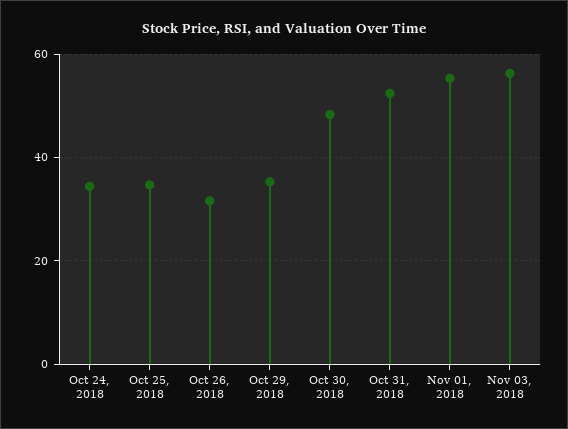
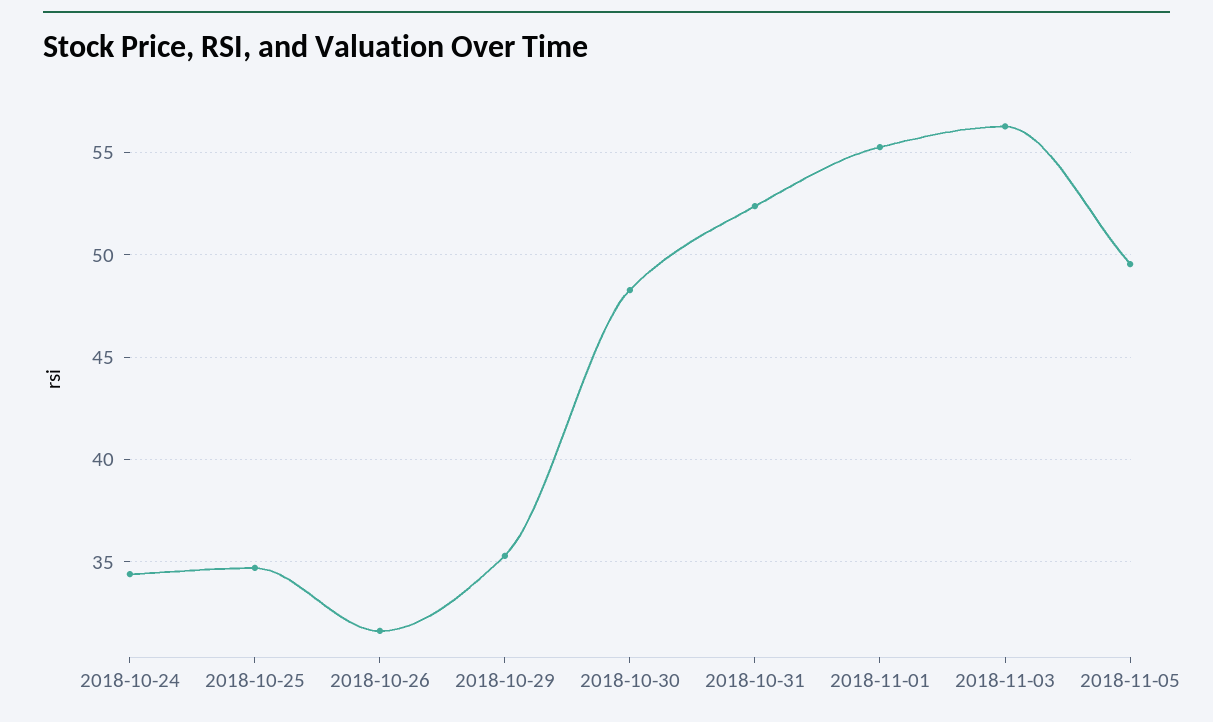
2018-11-05: none -> 49.5

